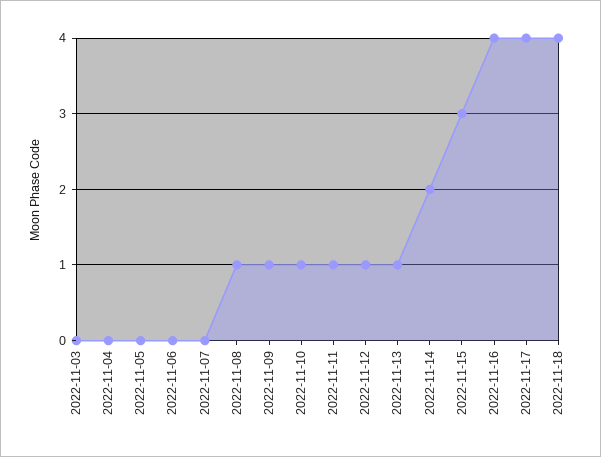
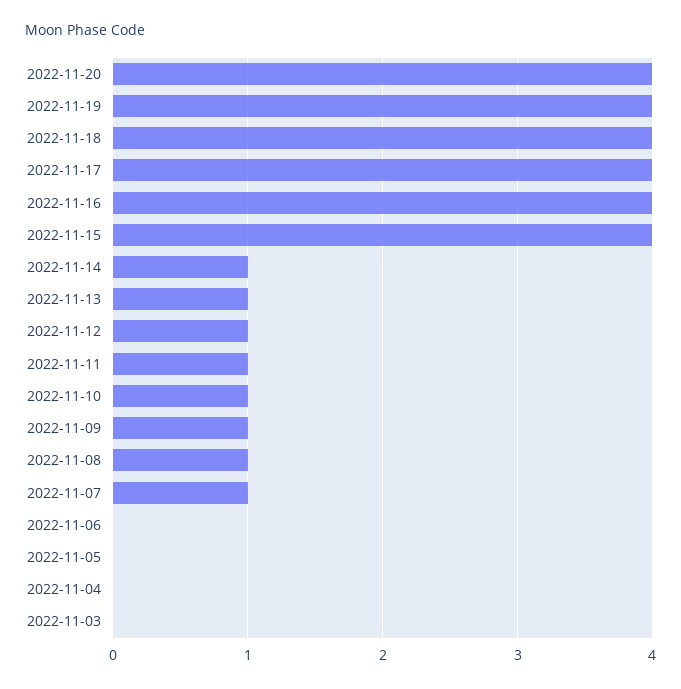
2022-11-07: 0 -> 1
2022-11-14: 2 -> 1
2022-11-15: 3 -> 4
2022-11-20: none -> 4
2022-11-19: none -> 4

